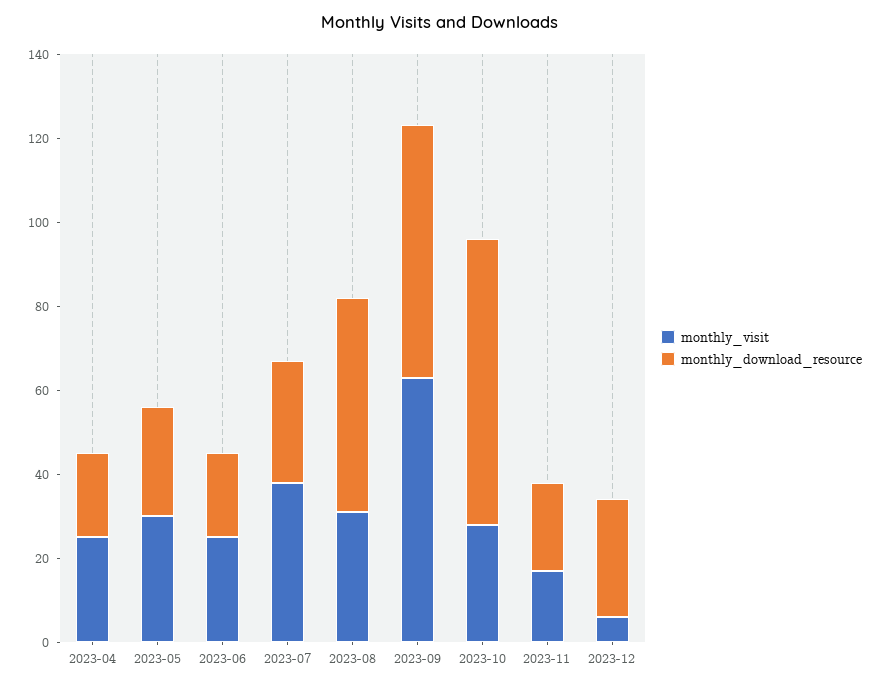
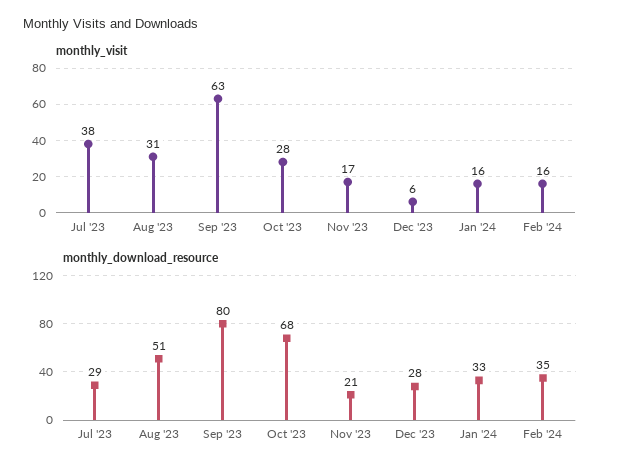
monthly_visit, 2023-04: 25 -> none
monthly_download_resource, 2023-04: 20 -> none
monthly_visit, 2023-05: 30 -> none
monthly_download_resource, 2023-05: 25 -> none
monthly_visit, 2023-06: 25 -> none
monthly_download_resource, 2023-06: 20 -> none
monthly_download_resource, 2023-09: 60 -> 80
monthly_visit, Jan '24: none -> 16
monthly_visit, Feb '24: none -> 16
monthly_download_resource, Jan '24: none -> 33
monthly_download_resource, Feb '24: none -> 35

